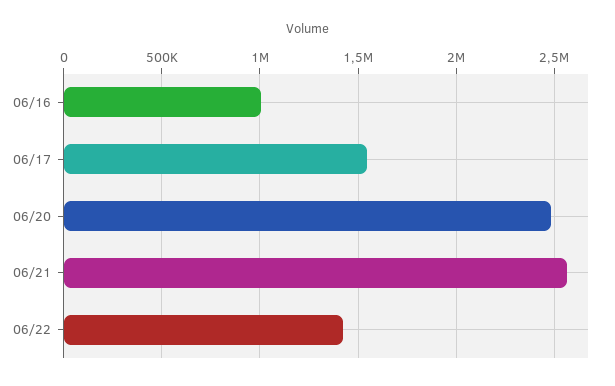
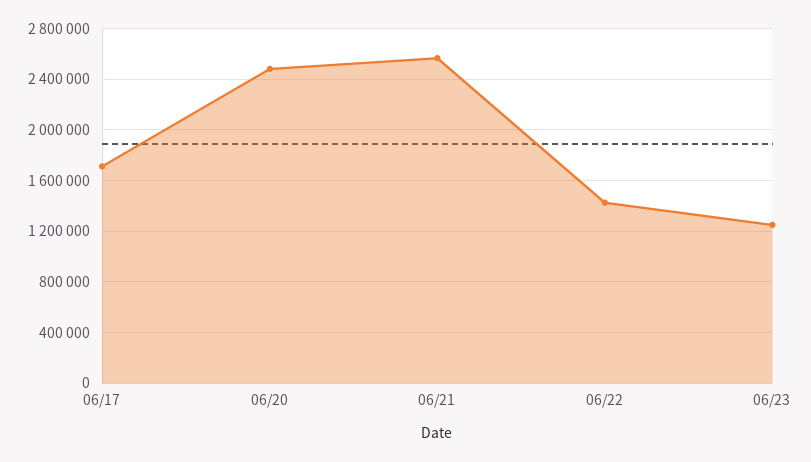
06/16: 1000000 -> none
06/17: 1550000 -> 1700000
06/23: none -> 1250000

